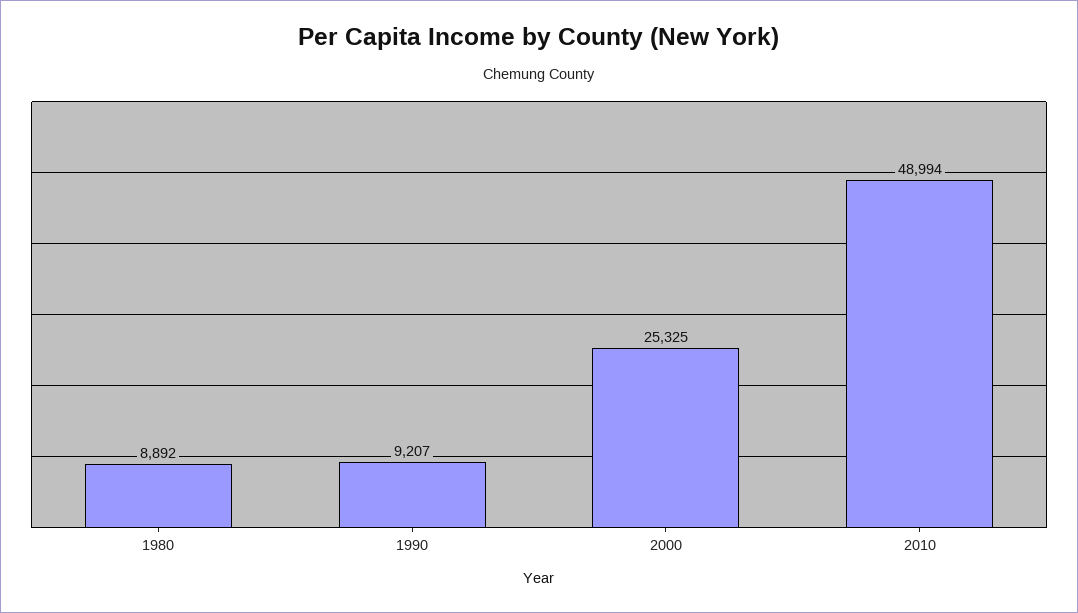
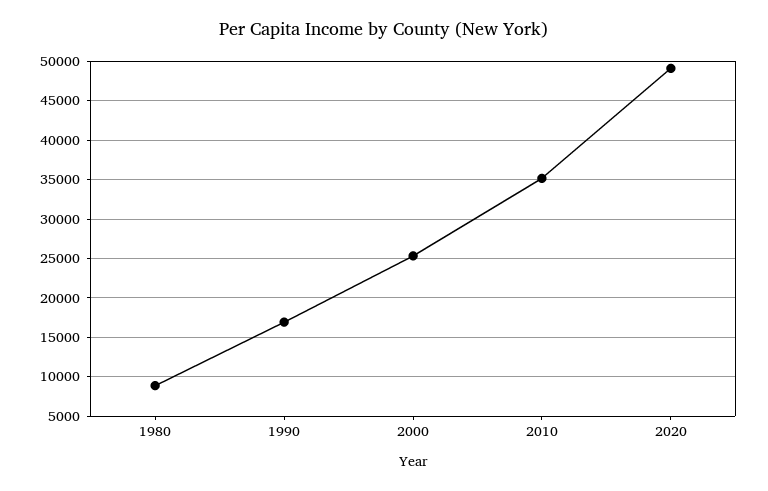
1990: 9207 -> 17000
2010: 48994 -> 35000
2020: none -> 49000

